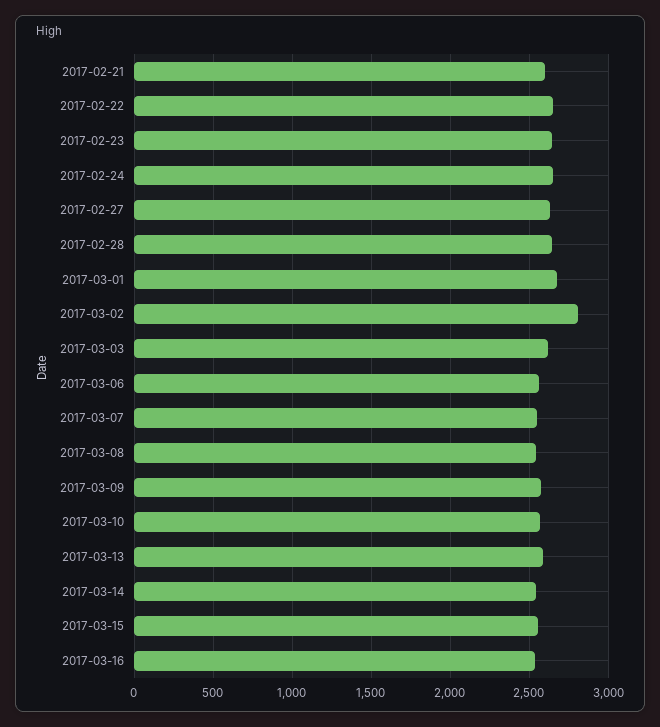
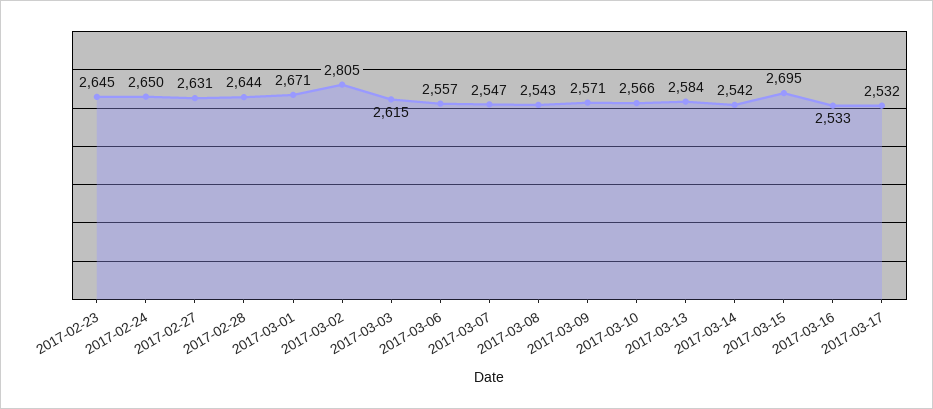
2017-02-21: 2600 -> none
2017-02-22: 2650 -> none
2017-03-15: 2550 -> 2695
2017-03-17: none -> 2532

